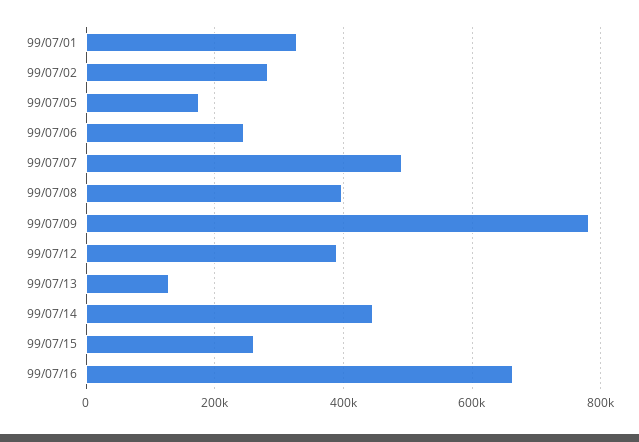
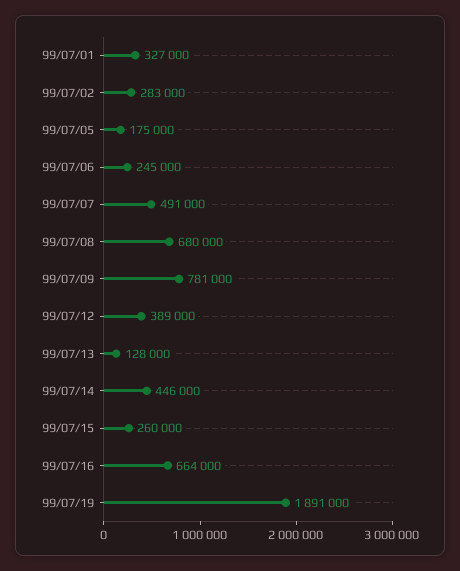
99/07/08: 400000 -> 680000
99/07/19: none -> 1891000

